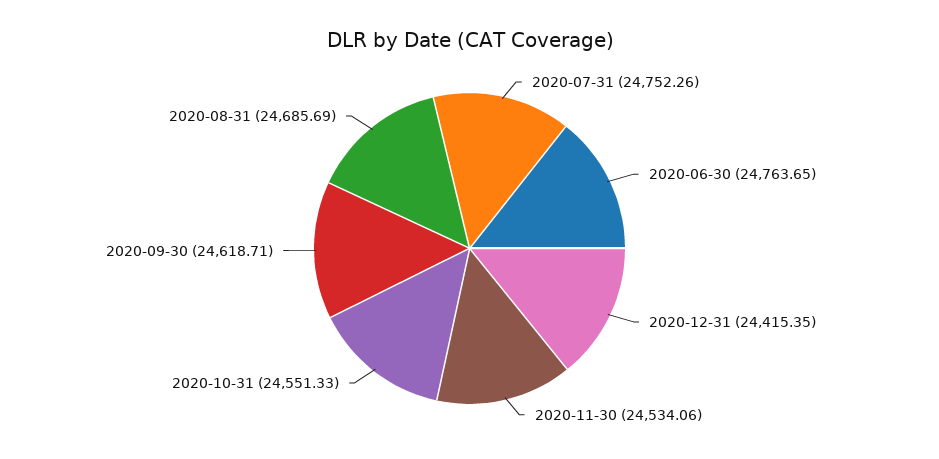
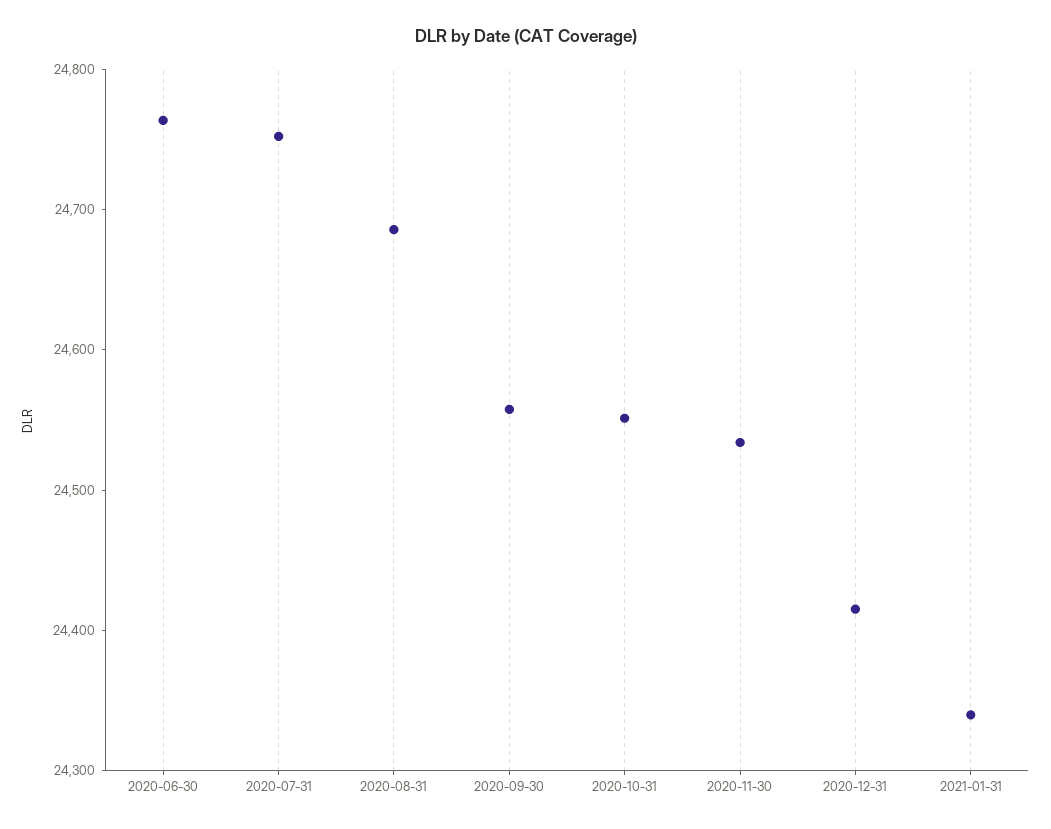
2020-09-30: 24618.71 -> 24560
2021-01-31: none -> 24340

